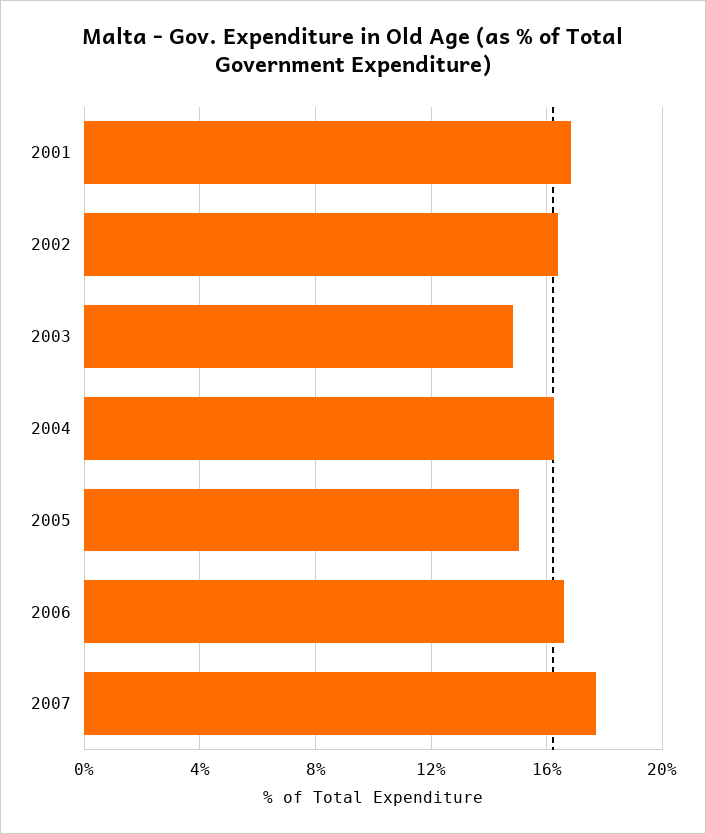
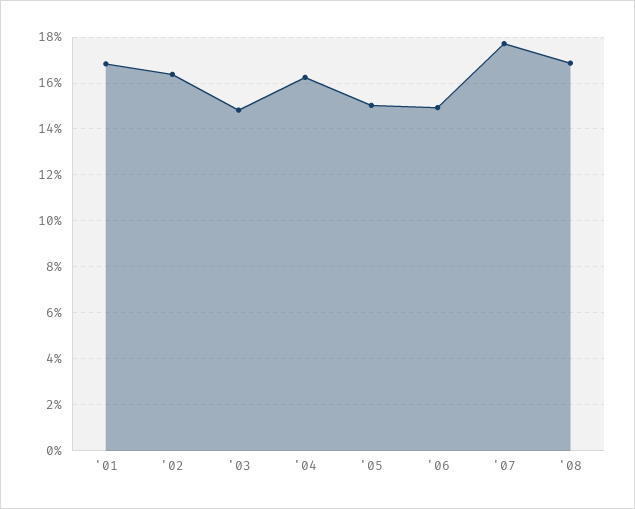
2006: 16.5 -> 15
'08: none -> 17

